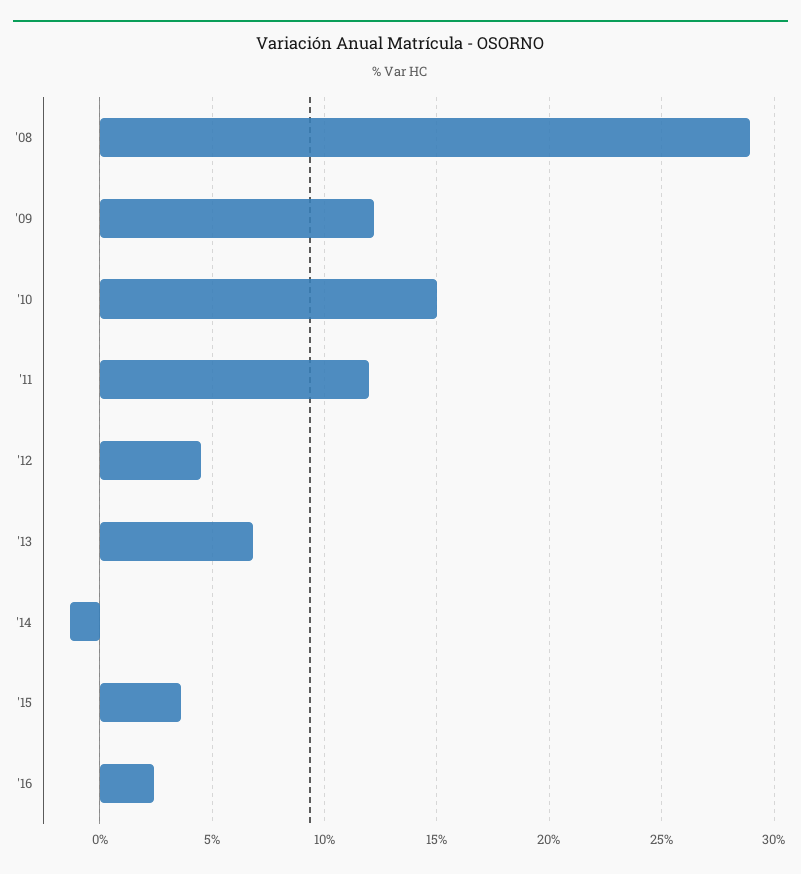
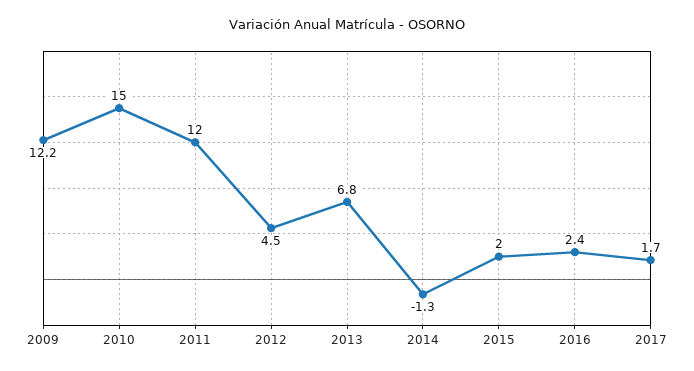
'08: 29 -> none
'15: 3.5 -> 2
2017: none -> 1.7

